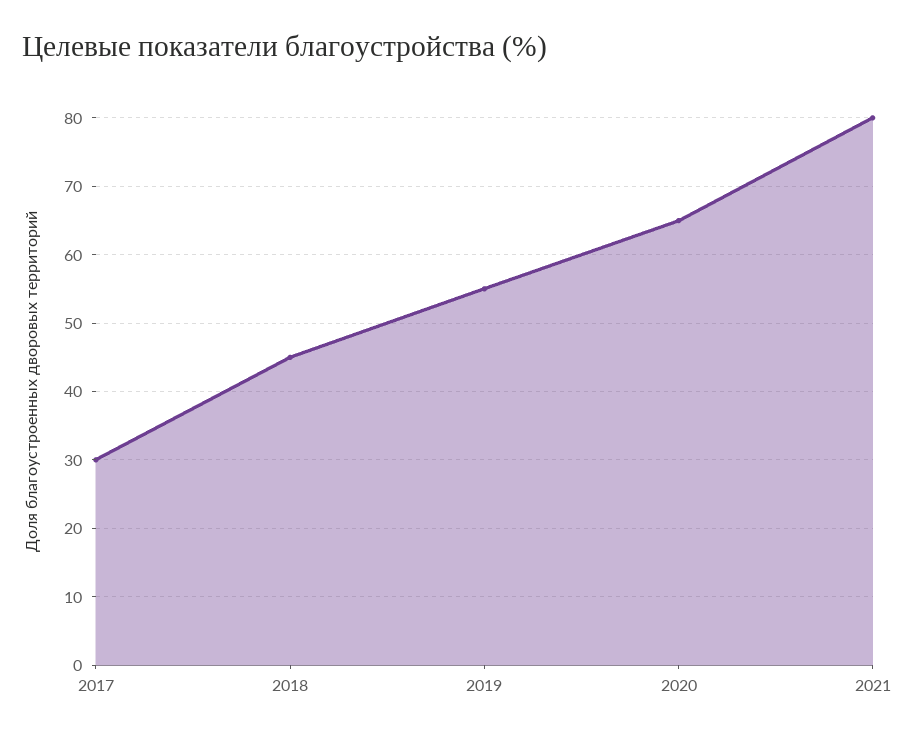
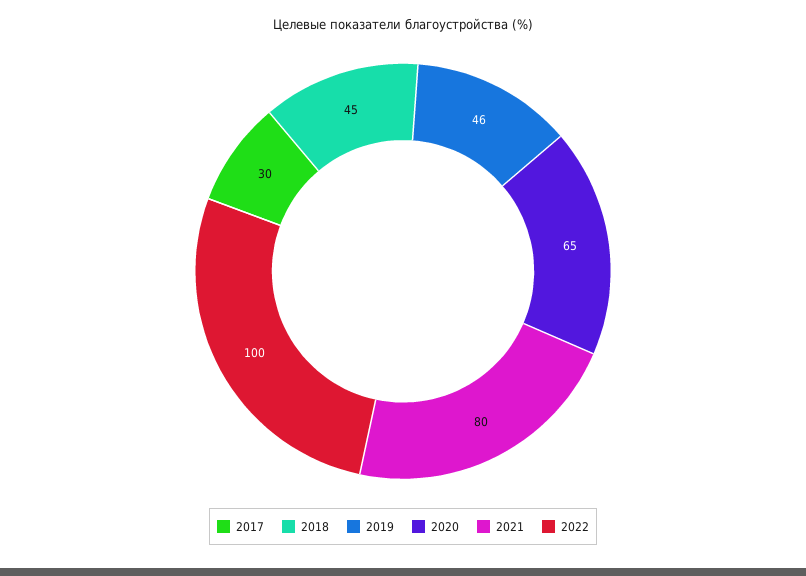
2019: 55 -> 46
2022: none -> 100

